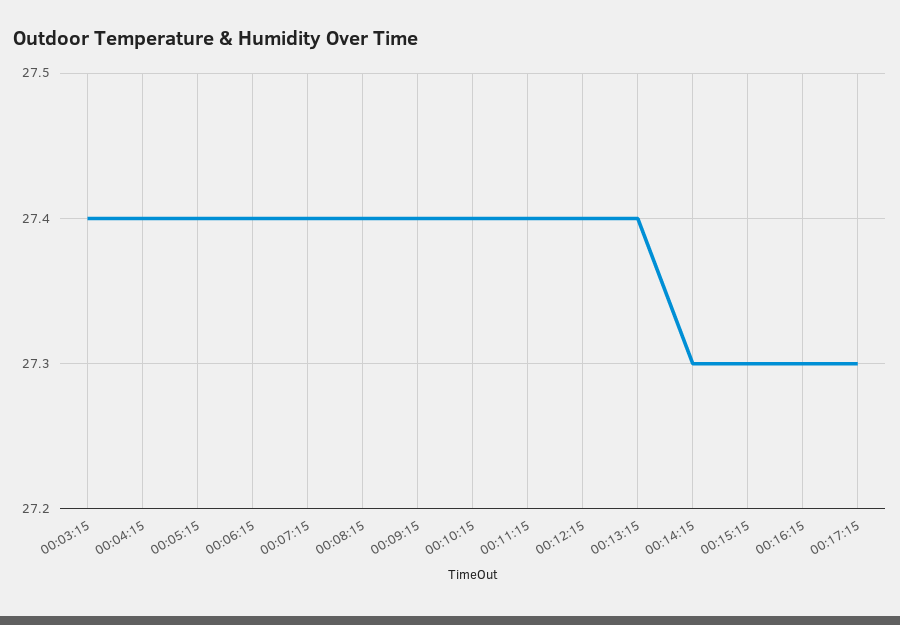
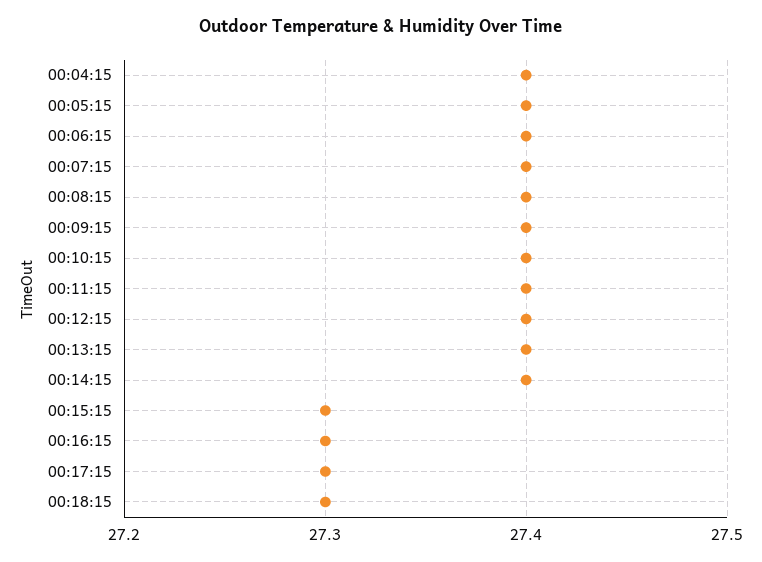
00:03:15: 27.4 -> none
00:14:15: 27.3 -> 27.4
00:18:15: none -> 27.3

